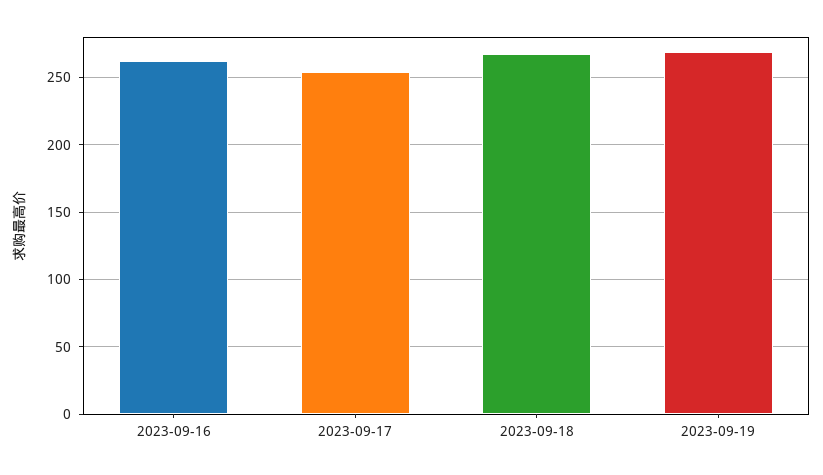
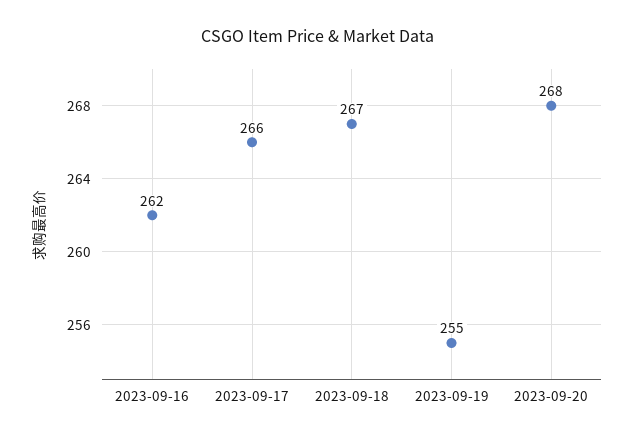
2023-09-17: 255 -> 266
2023-09-19: 270 -> 255
2023-09-20: none -> 268

